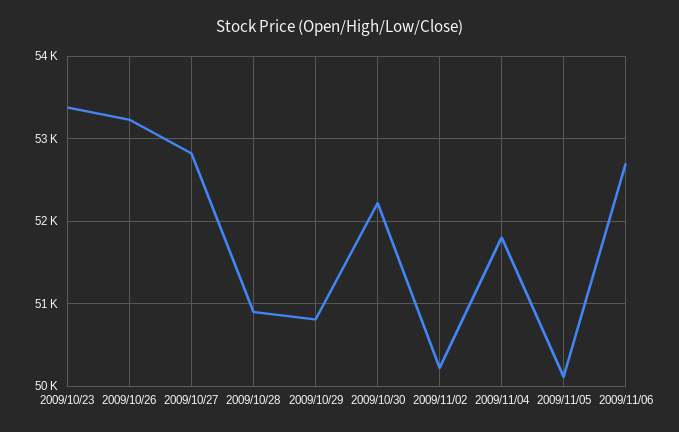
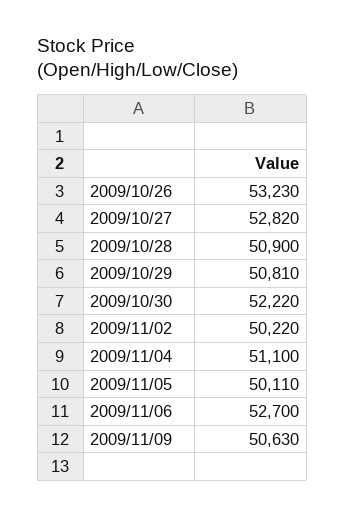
2009/10/23: 53400 -> none
2009/11/04: 51800 -> 51100
2009/11/09: none -> 50630

